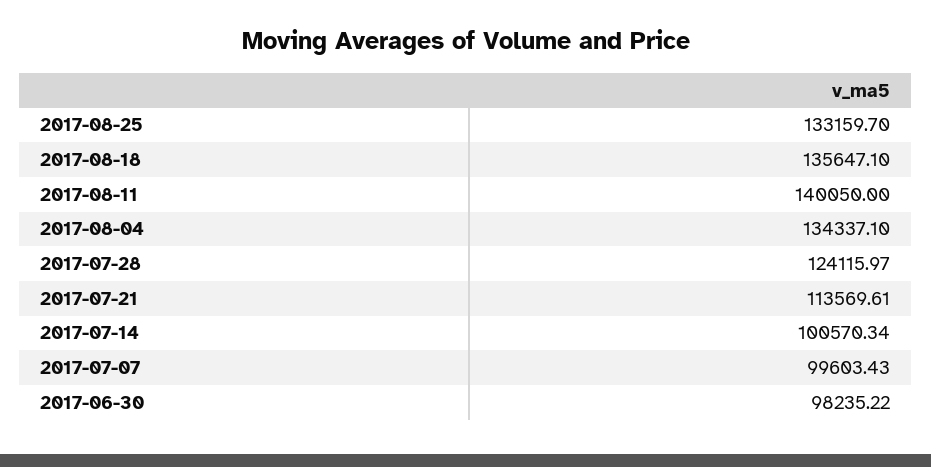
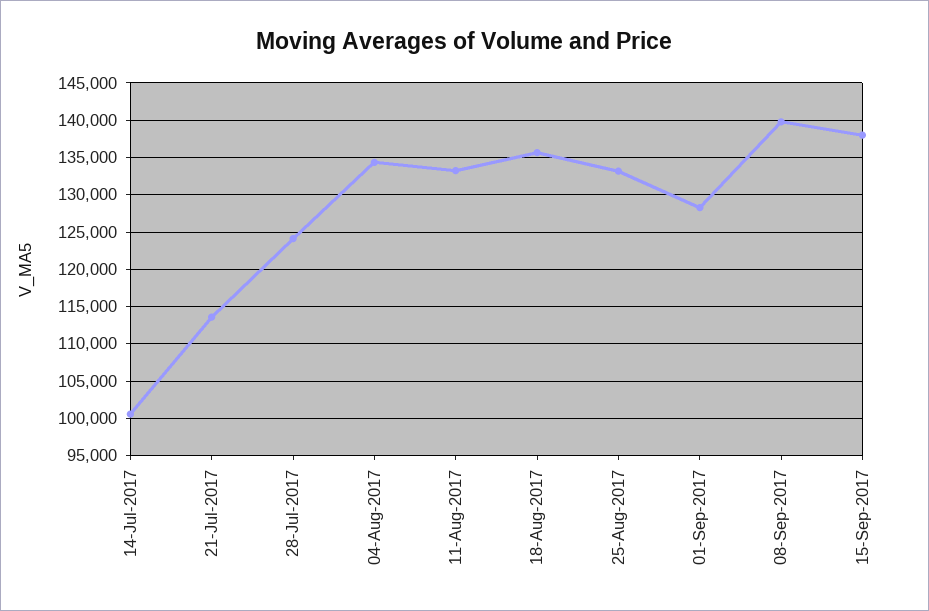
2017-08-11: 140050 -> 133000
2017-07-07: 99603.43 -> none
2017-06-30: 98235.22 -> none
01-Sep-2017: none -> 128000
08-Sep-2017: none -> 140000
15-Sep-2017: none -> 138000

